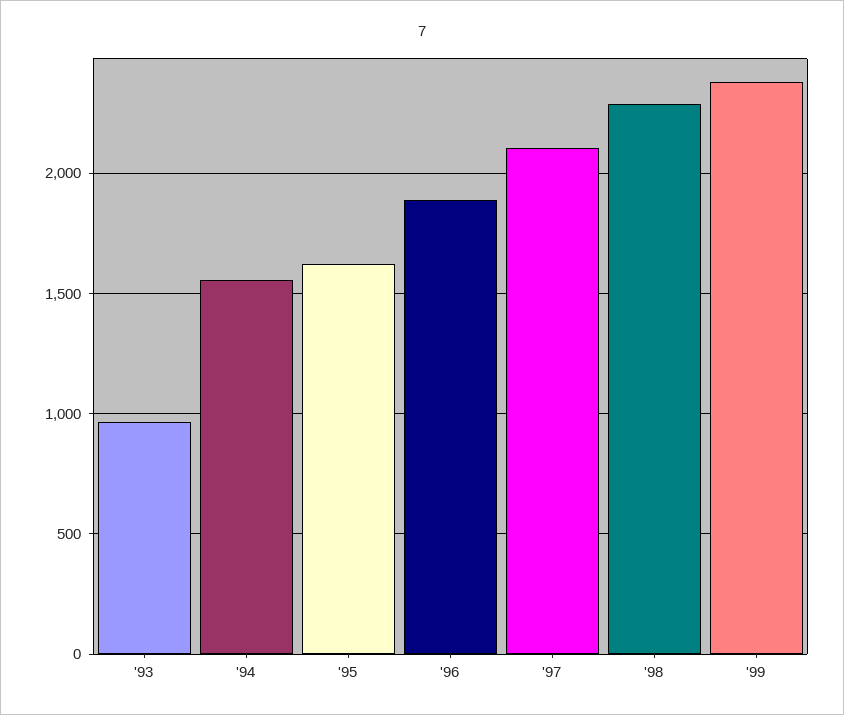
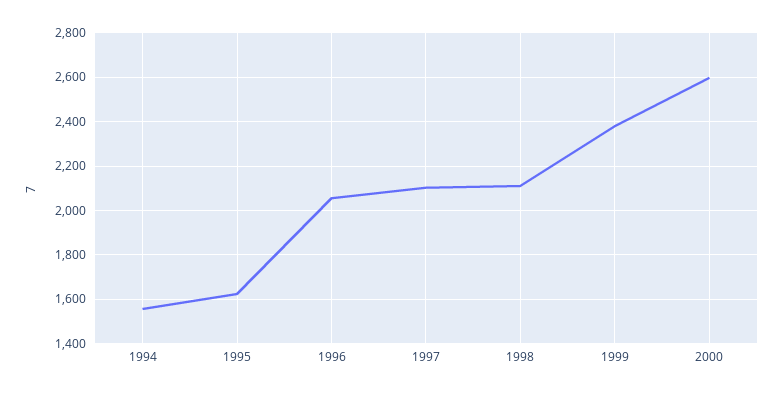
'93: 950 -> none
'96: 1900 -> 2050
'98: 2300 -> 2100
2000: none -> 2600

